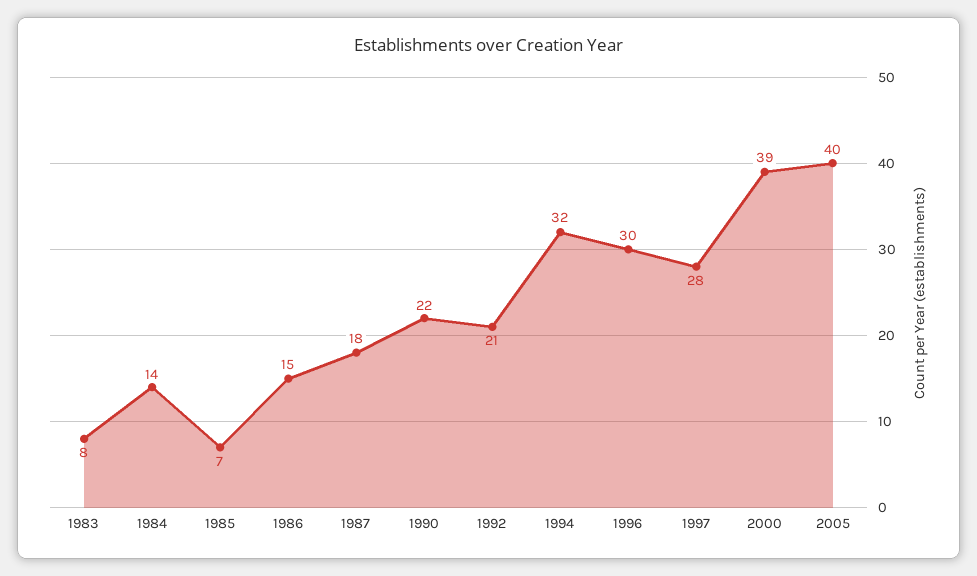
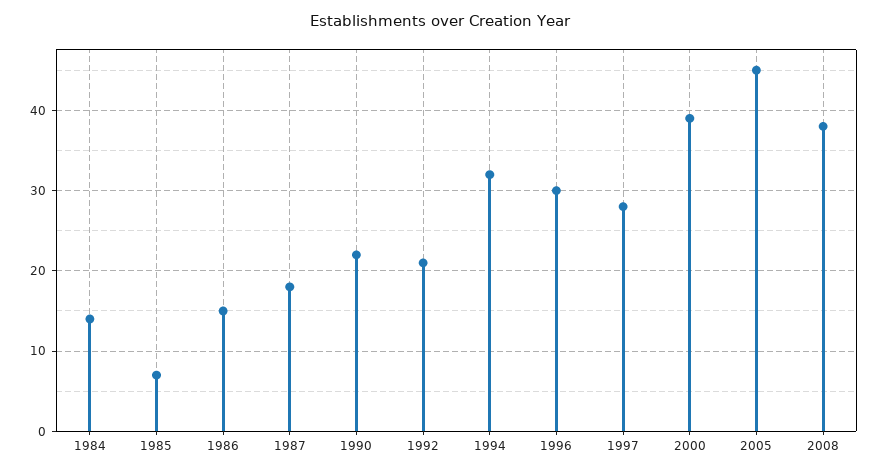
1983: 8 -> none
2005: 40 -> 45
2008: none -> 38

